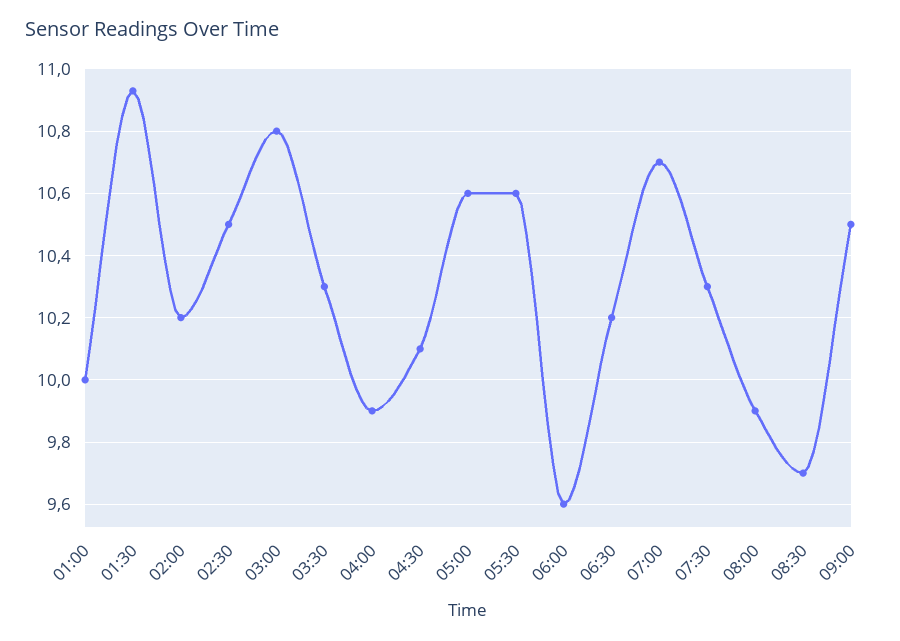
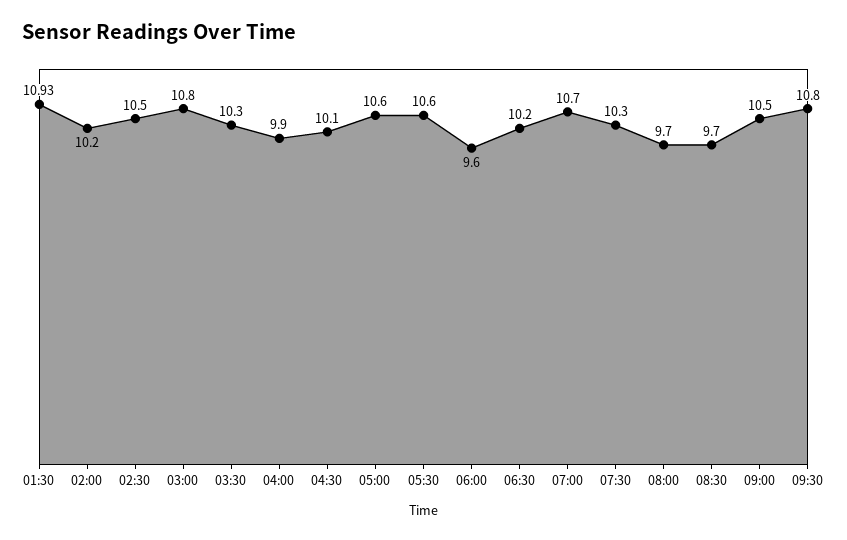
01:00: 10 -> none
08:00: 9.9 -> 9.7
09:30: none -> 10.8

